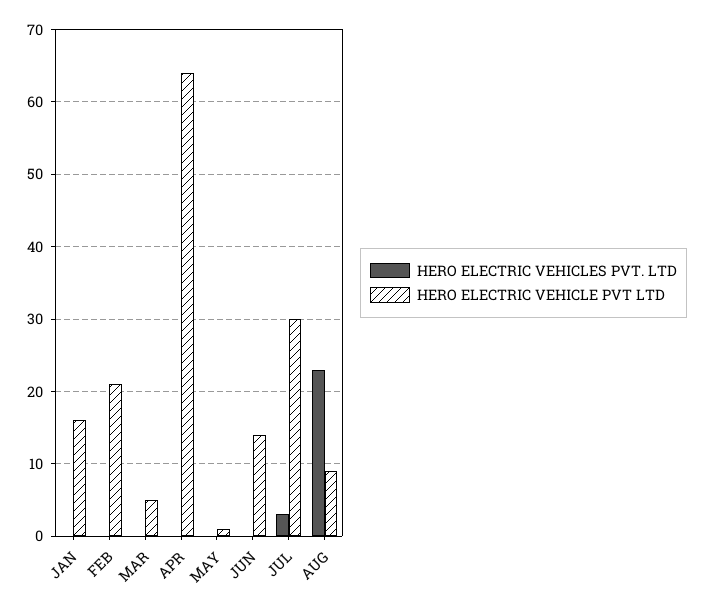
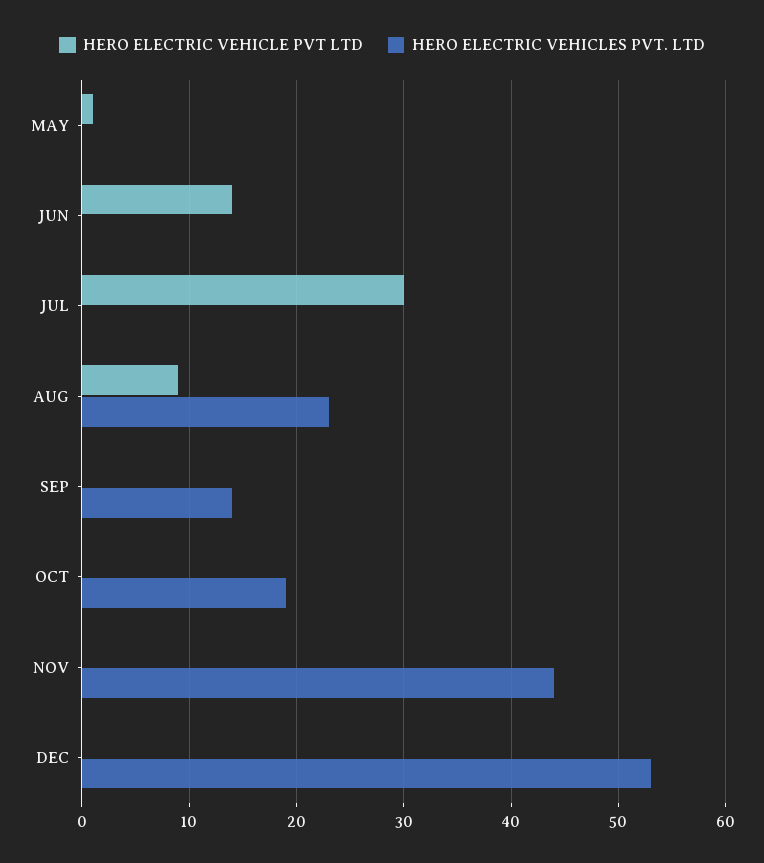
HERO ELECTRIC VEHICLES PVT. LTD, JAN: 0 -> none
HERO ELECTRIC VEHICLE PVT LTD, JAN: 16 -> none
HERO ELECTRIC VEHICLES PVT. LTD, FEB: 0 -> none
HERO ELECTRIC VEHICLE PVT LTD, FEB: 21 -> none
HERO ELECTRIC VEHICLES PVT. LTD, MAR: 0 -> none
HERO ELECTRIC VEHICLE PVT LTD, MAR: 5 -> none
HERO ELECTRIC VEHICLES PVT. LTD, APR: 0 -> none
HERO ELECTRIC VEHICLE PVT LTD, APR: 64 -> none
HERO ELECTRIC VEHICLES PVT. LTD, JUL: 3 -> 0
HERO ELECTRIC VEHICLE PVT LTD, SEP: none -> 0
HERO ELECTRIC VEHICLES PVT. LTD, SEP: none -> 14
HERO ELECTRIC VEHICLE PVT LTD, OCT: none -> 0
HERO ELECTRIC VEHICLES PVT. LTD, OCT: none -> 19
HERO ELECTRIC VEHICLE PVT LTD, NOV: none -> 0
HERO ELECTRIC VEHICLES PVT. LTD, NOV: none -> 44
HERO ELECTRIC VEHICLE PVT LTD, DEC: none -> 0
HERO ELECTRIC VEHICLES PVT. LTD, DEC: none -> 53

